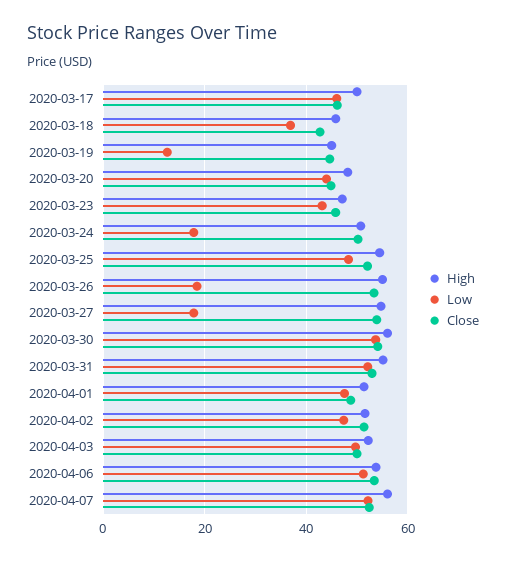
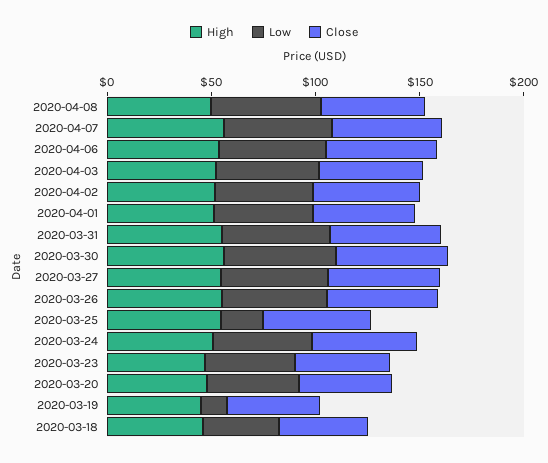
High, 2020-03-17: 50 -> none
Low, 2020-03-17: 46 -> none
Close, 2020-03-17: 46 -> none
Low, 2020-03-24: 18 -> 50
Low, 2020-03-25: 48 -> 20
Low, 2020-03-26: 18 -> 50
Low, 2020-03-27: 18 -> 50
High, 2020-04-08: none -> 50
Low, 2020-04-08: none -> 50
Close, 2020-04-08: none -> 50

